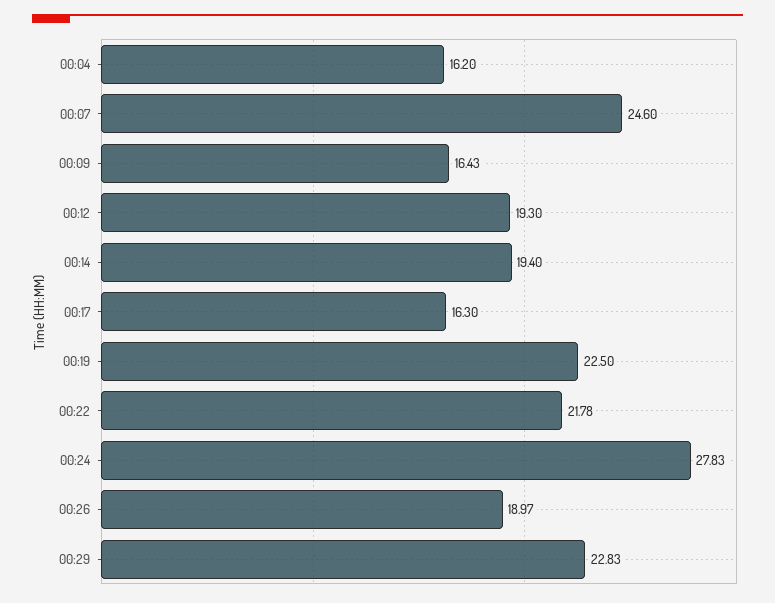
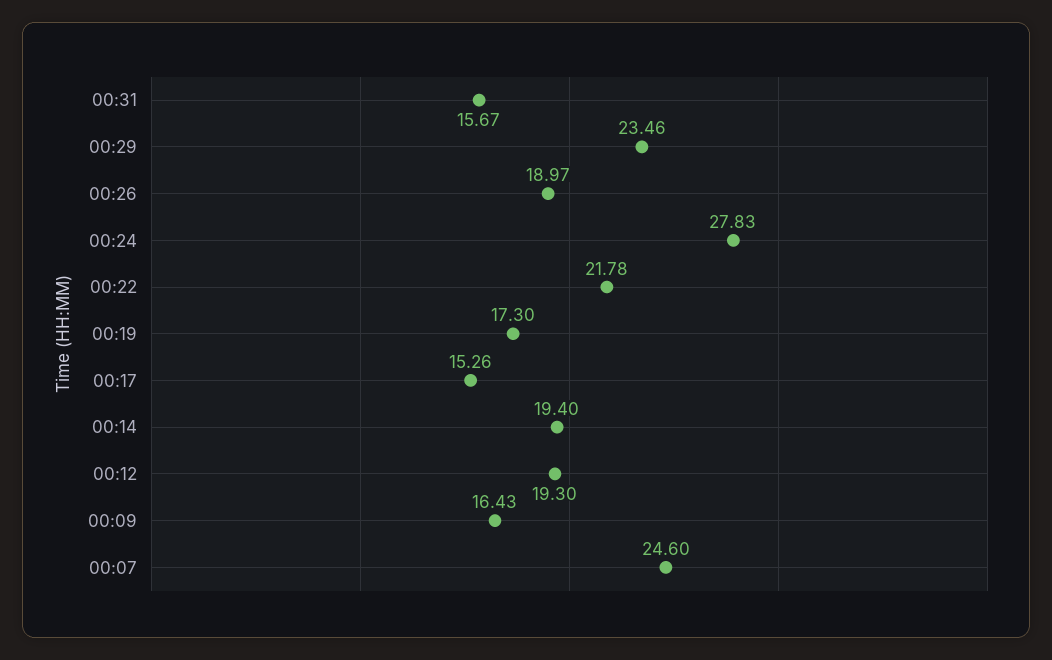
00:04: 16.2 -> none
00:17: 16.3 -> 15.26
00:19: 22.5 -> 17.3
00:29: 22.83 -> 23.46
00:31: none -> 15.67

